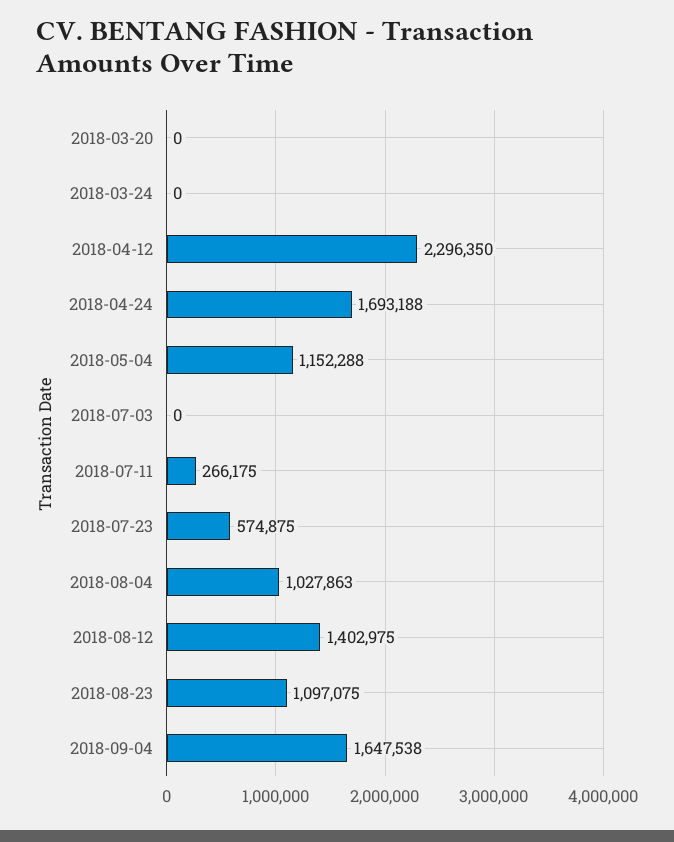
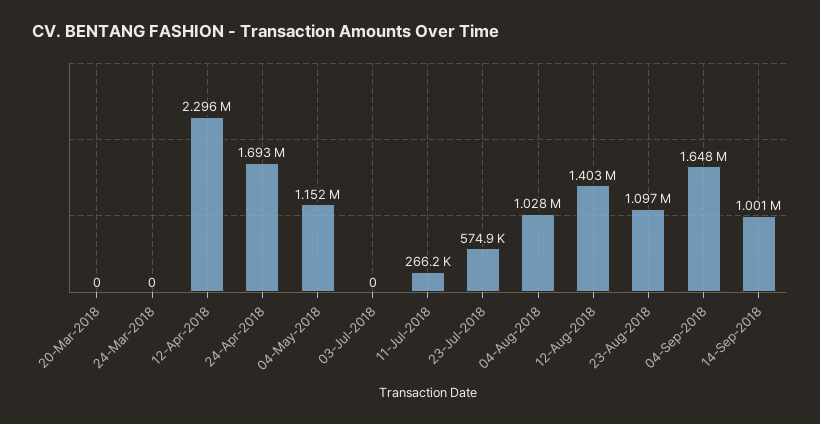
14-Sep-2018: none -> 1001000

